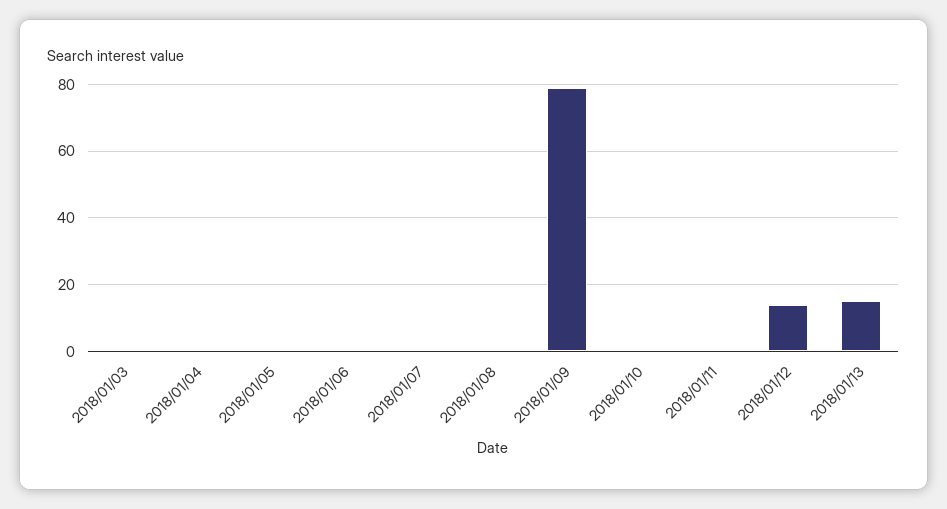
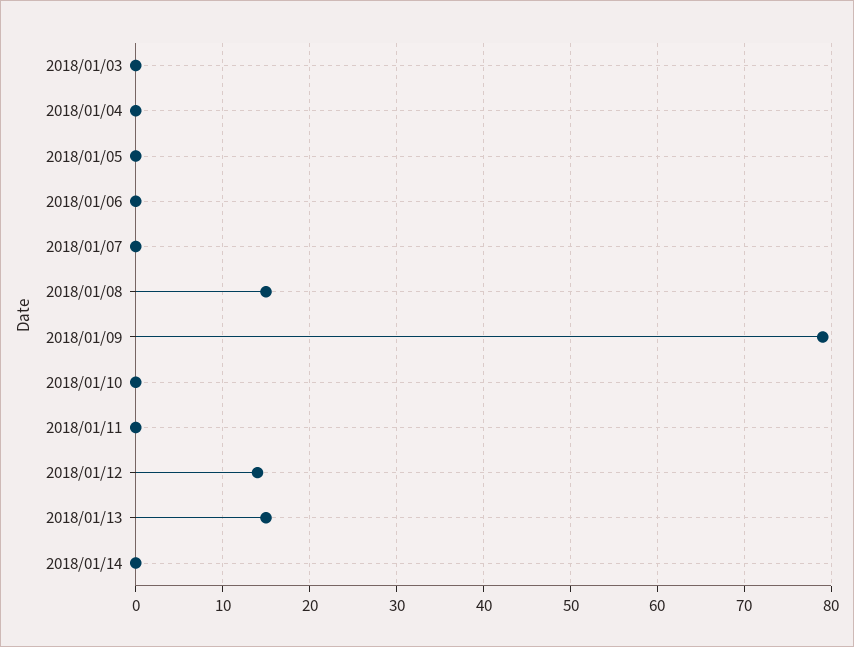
2018/01/08: 0 -> 15
2018/01/14: none -> 0

